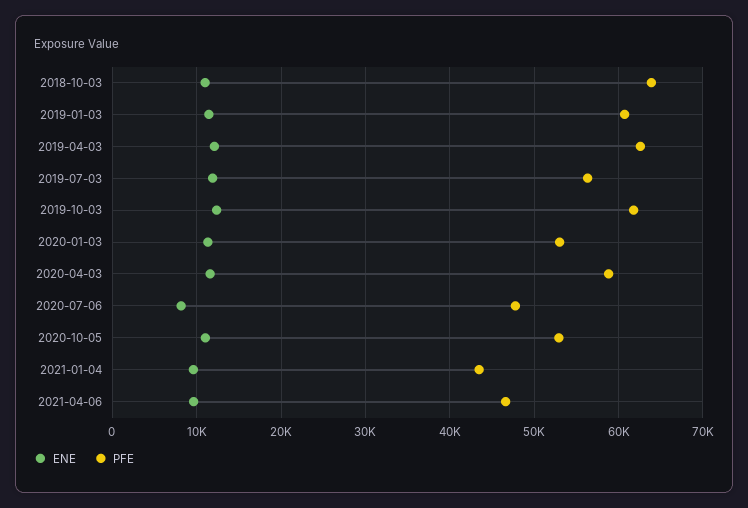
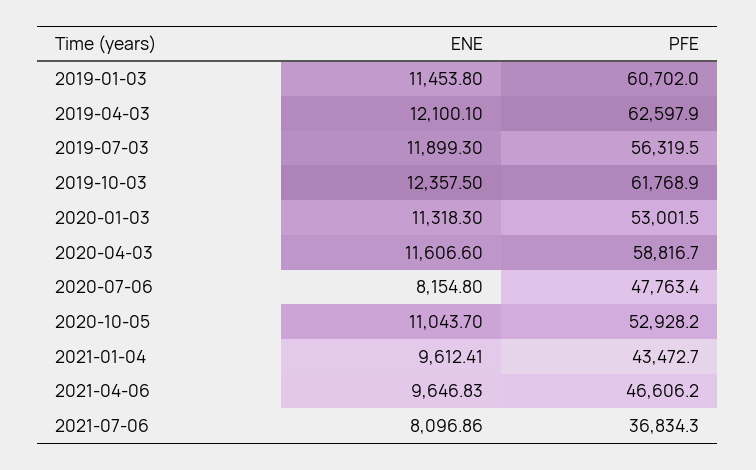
ENE, 2018-10-03: 11000 -> none
PFE, 2018-10-03: 64000 -> none
ENE, 2021-07-06: none -> 8096.86
PFE, 2021-07-06: none -> 36834.3

